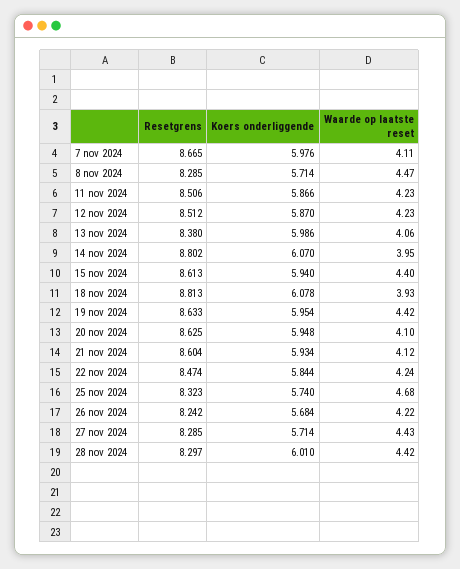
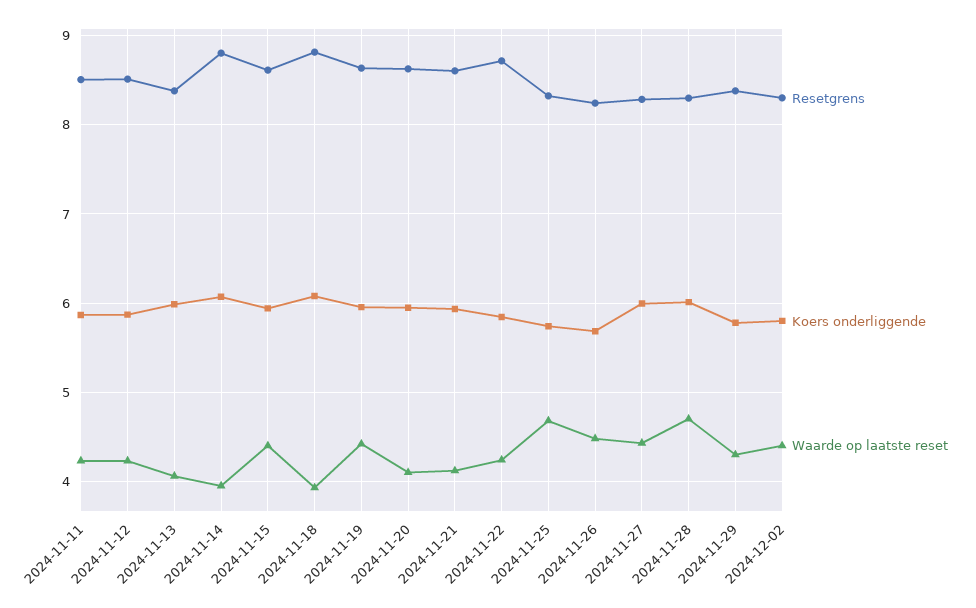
Resetgrens, 7 nov 2024: 8.665 -> none
Koers onderliggende, 7 nov 2024: 5.976 -> none
Waarde op laatste reset, 7 nov 2024: 4.11 -> none
Resetgrens, 8 nov 2024: 8.285 -> none
Koers onderliggende, 8 nov 2024: 5.714 -> none
Waarde op laatste reset, 8 nov 2024: 4.47 -> none
Resetgrens, 22 nov 2024: 8.474 -> 8.7
Waarde op laatste reset, 26 nov 2024: 4.22 -> 4.5
Koers onderliggende, 27 nov 2024: 5.714 -> 6
Waarde op laatste reset, 28 nov 2024: 4.42 -> 4.7
Resetgrens, 2024-11-29: none -> 8.4
Koers onderliggende, 2024-11-29: none -> 5.8
Waarde op laatste reset, 2024-11-29: none -> 4.3
Resetgrens, 2024-12-02: none -> 8.3
Koers onderliggende, 2024-12-02: none -> 5.8
Waarde op laatste reset, 2024-12-02: none -> 4.4

